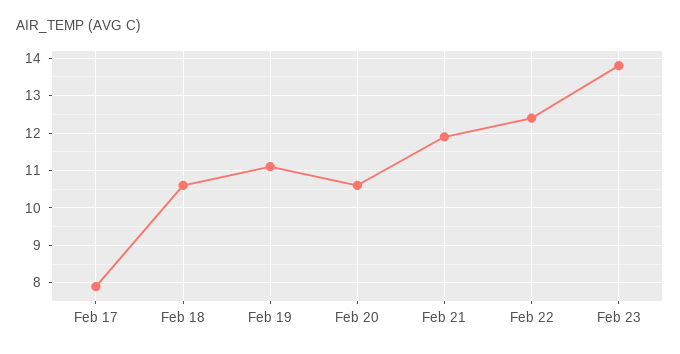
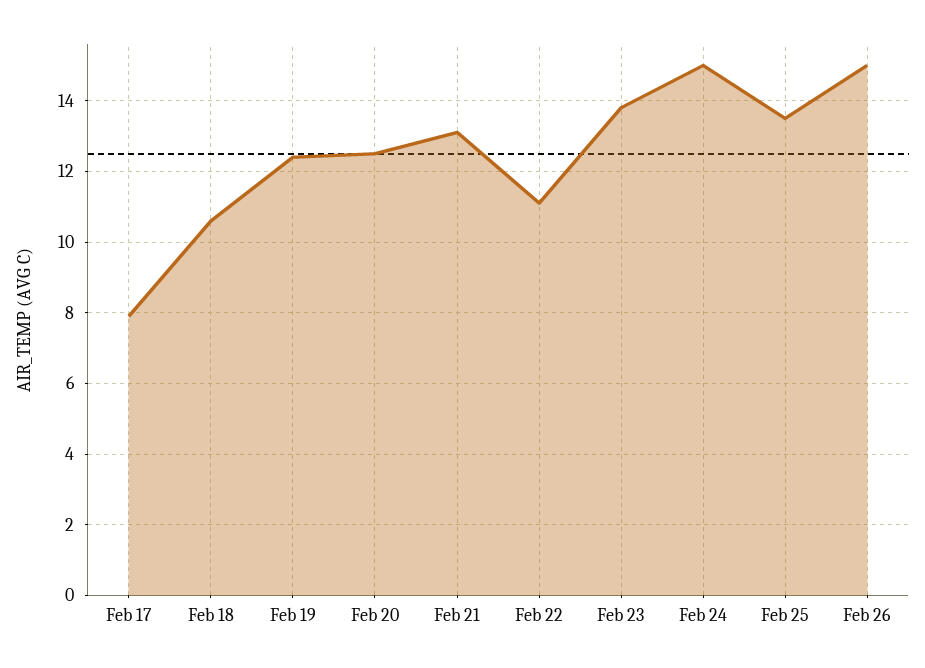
Feb 19: 11 -> 12.5
Feb 20: 10.5 -> 12.5
Feb 21: 12 -> 13
Feb 22: 12.5 -> 11
Feb 24: none -> 15
Feb 25: none -> 13.5
Feb 26: none -> 15

